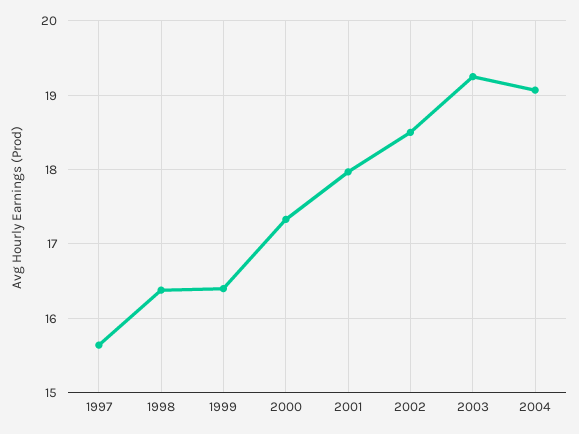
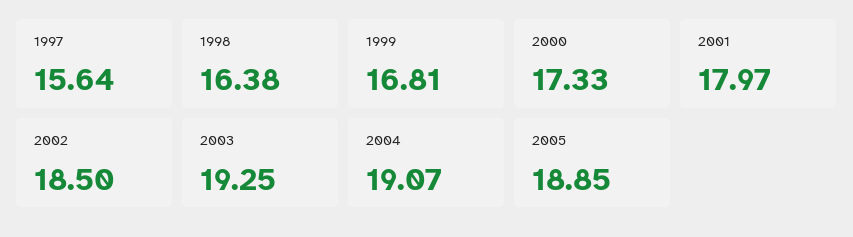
1999: 16.4 -> 16.81
2005: none -> 18.85

